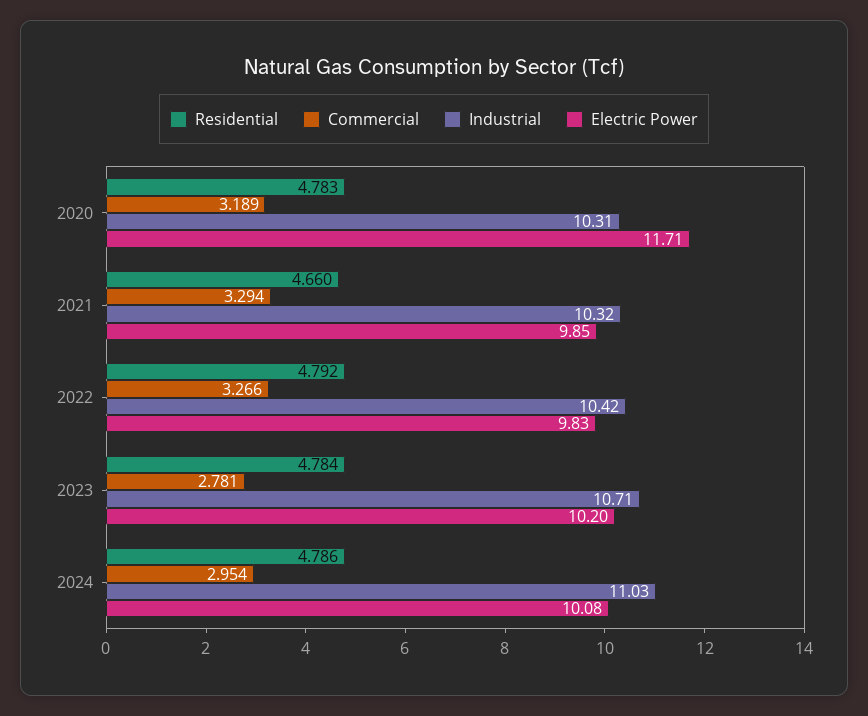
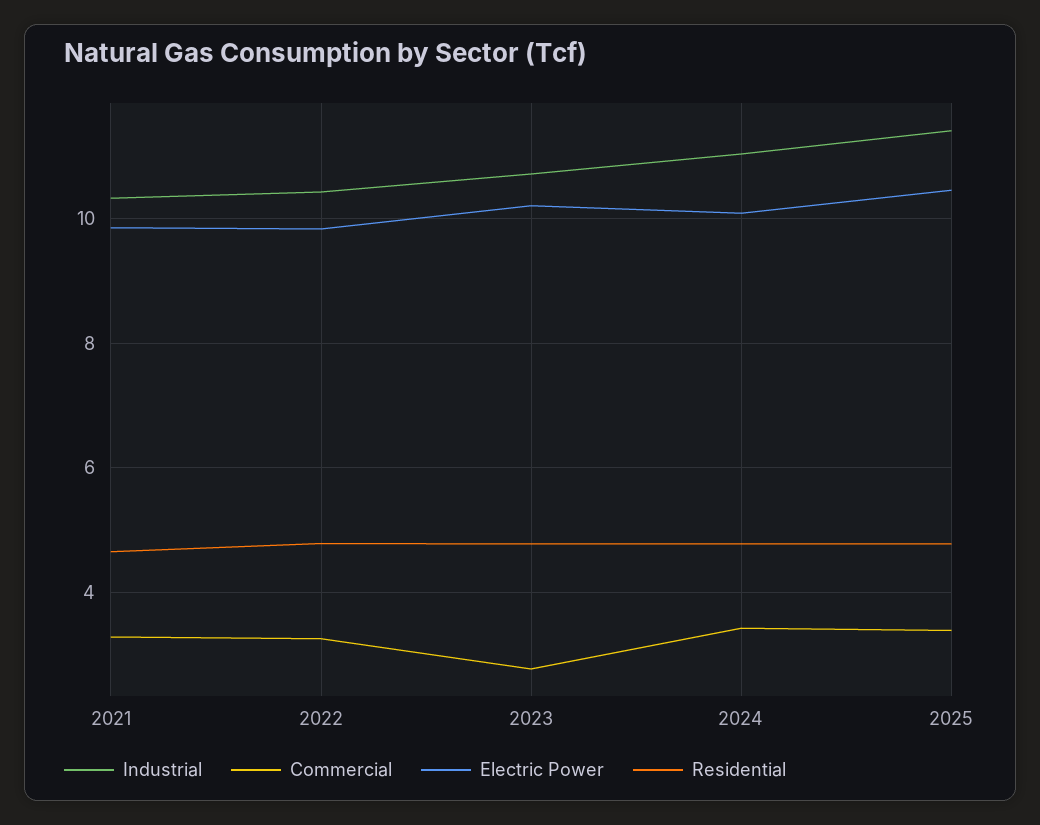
Residential, 2020: 4.783 -> none
Commercial, 2020: 3.189 -> none
Industrial, 2020: 10.31 -> none
Electric Power, 2020: 11.71 -> none
Commercial, 2024: 2.954 -> 3.4
Industrial, 2025: none -> 11.4
Commercial, 2025: none -> 3.4
Electric Power, 2025: none -> 10.4
Residential, 2025: none -> 4.8

